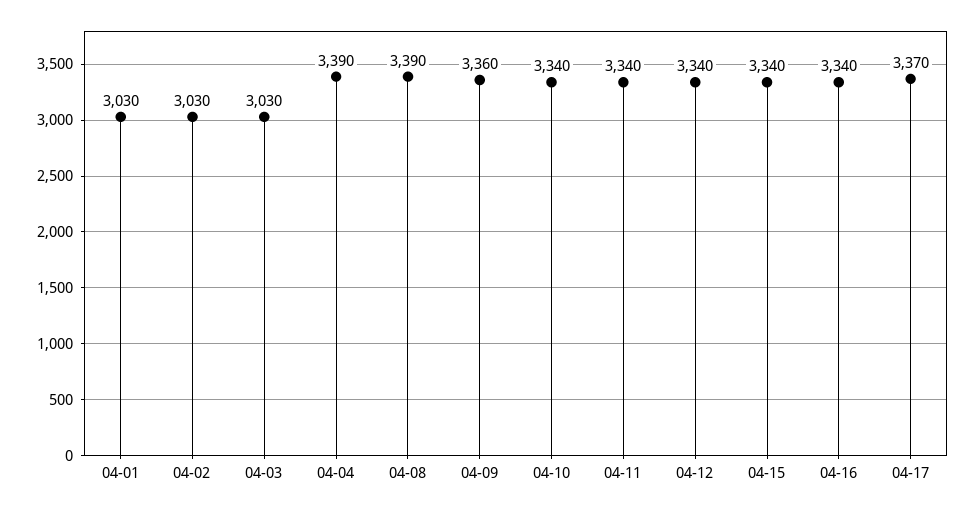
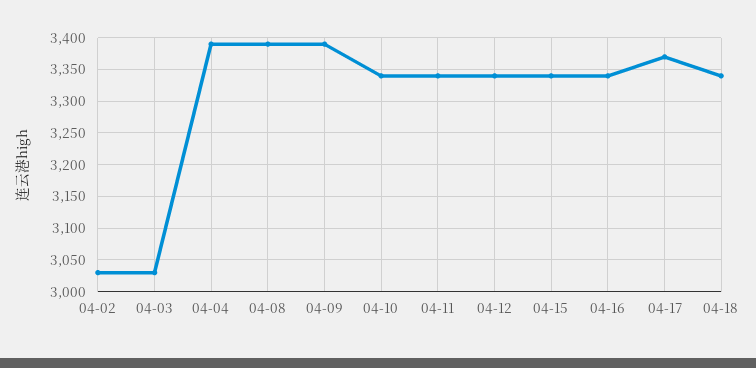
04-01: 3030 -> none
04-09: 3360 -> 3390
04-18: none -> 3340

